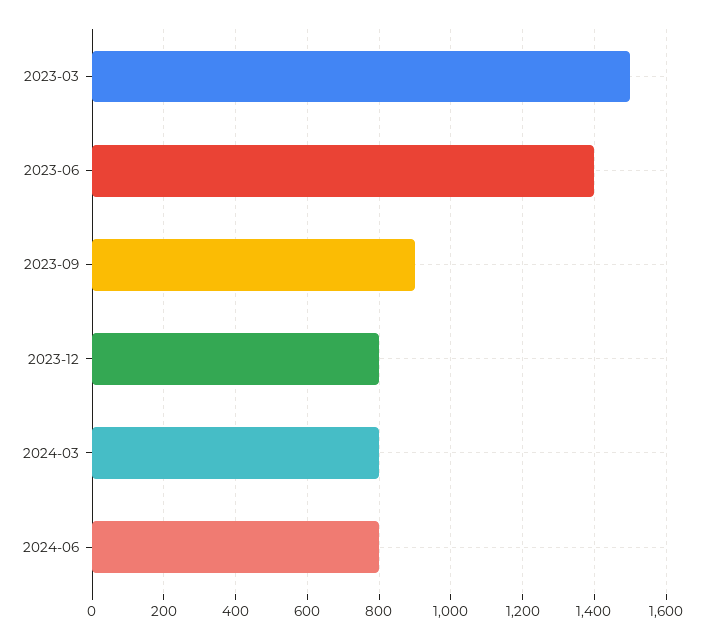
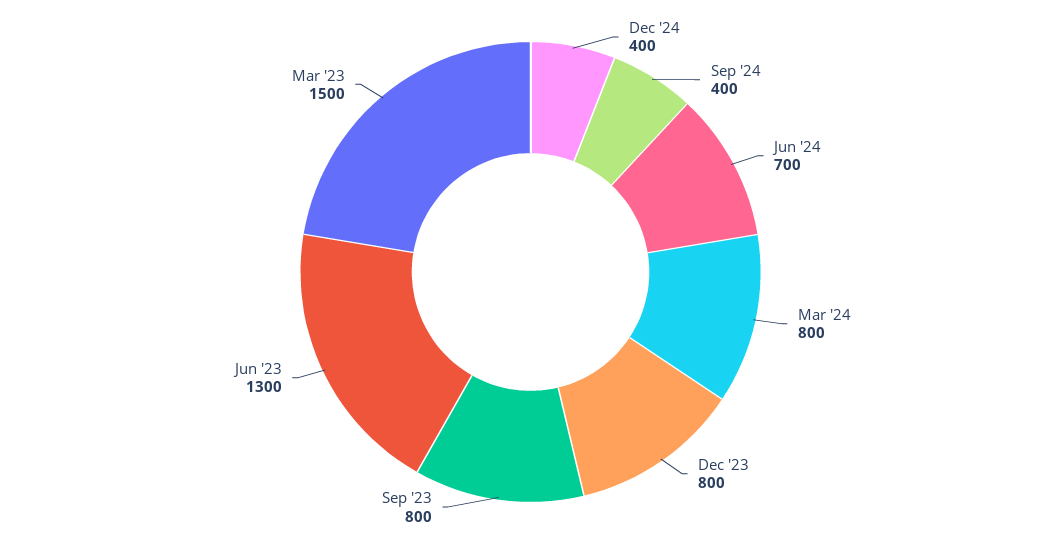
2023-06: 1400 -> 1300
2023-09: 900 -> 800
2024-06: 800 -> 700
Dec '24: none -> 400
Sep '24: none -> 400

